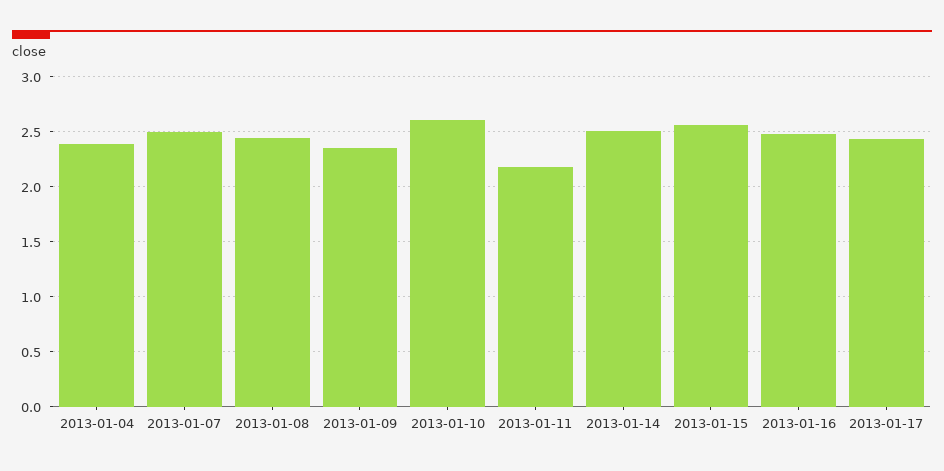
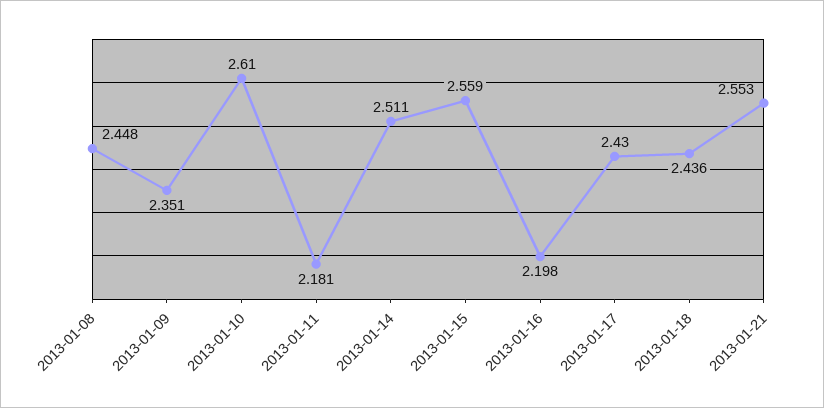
2013-01-04: 2.4 -> none
2013-01-07: 2.5 -> none
2013-01-16: 2.5 -> 2.198
2013-01-18: none -> 2.436
2013-01-21: none -> 2.553

